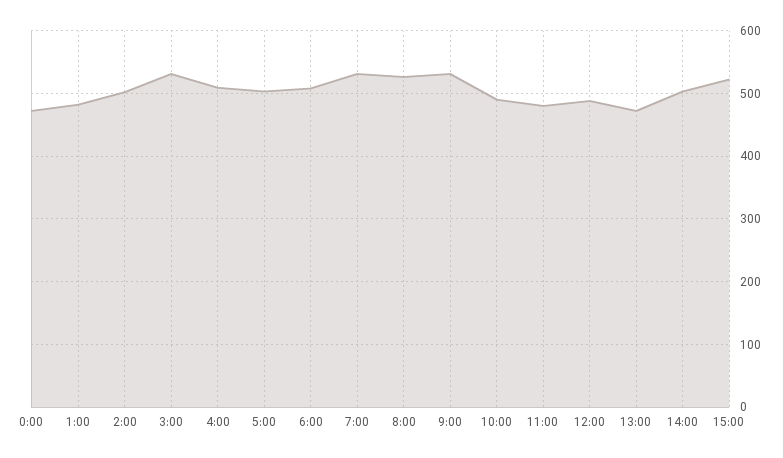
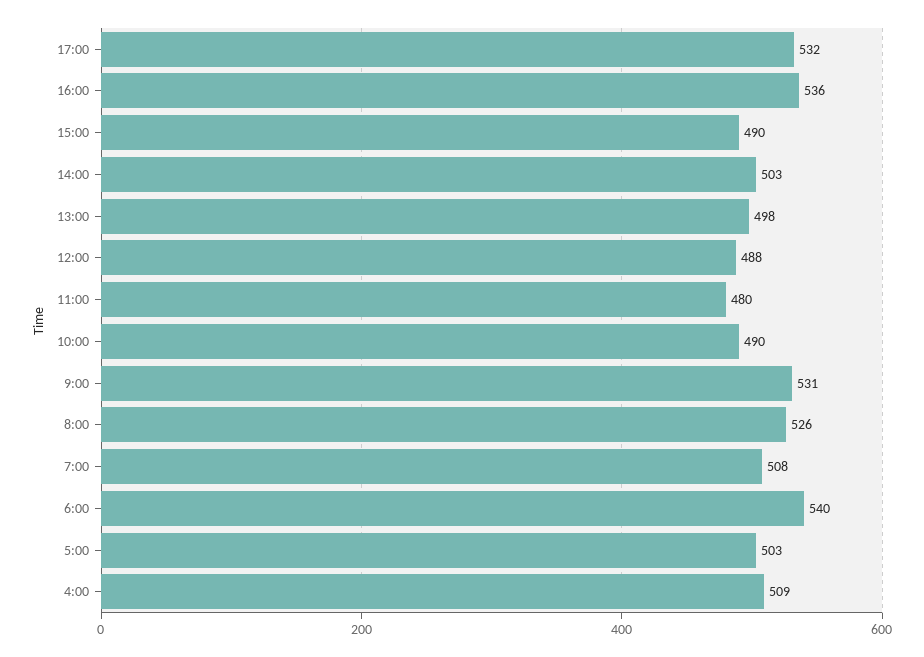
0:00: 470 -> none
1:00: 480 -> none
2:00: 500 -> none
3:00: 530 -> none
6:00: 510 -> 540
7:00: 530 -> 508
13:00: 470 -> 498
15:00: 520 -> 490
17:00: none -> 532
16:00: none -> 536

